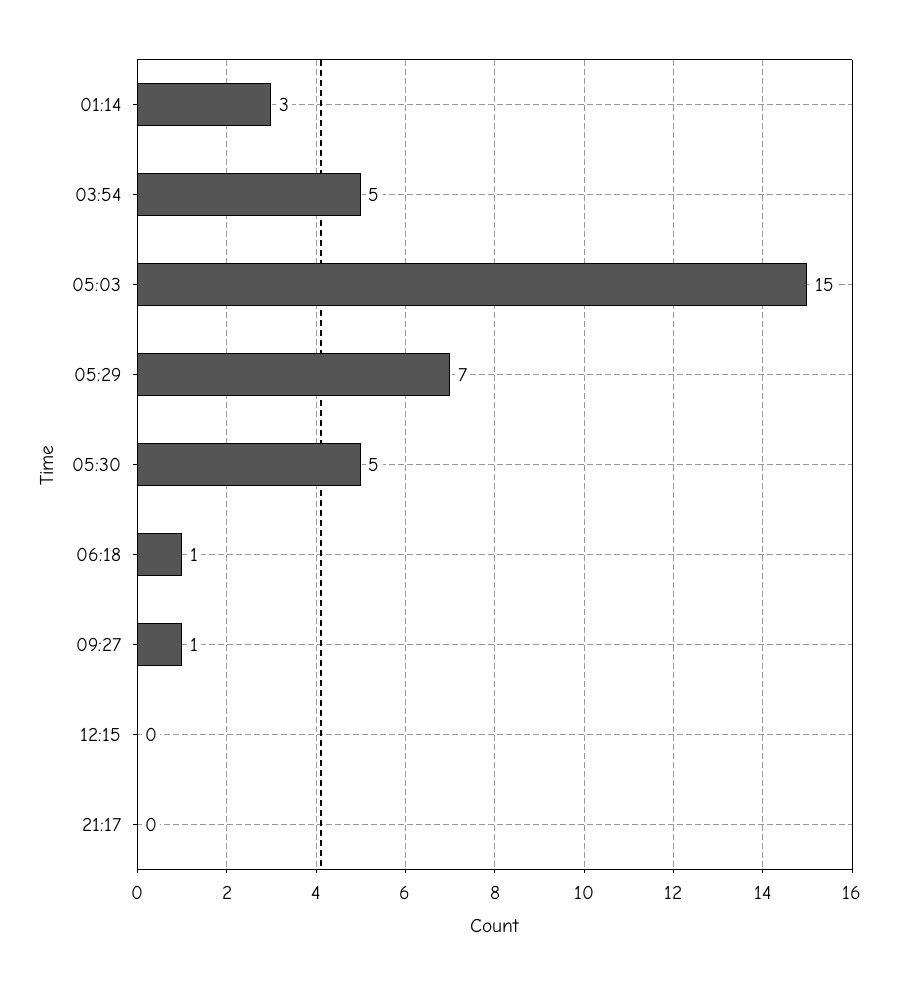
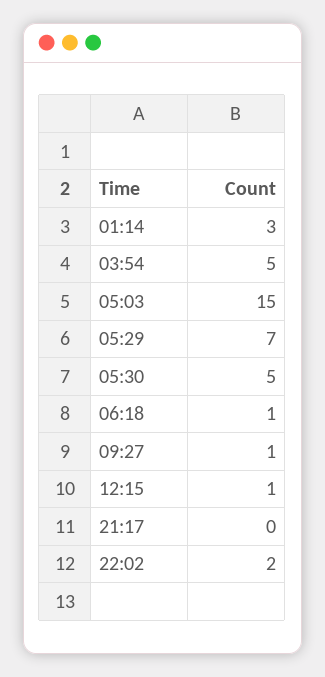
12:15: 0 -> 1
22:02: none -> 2

